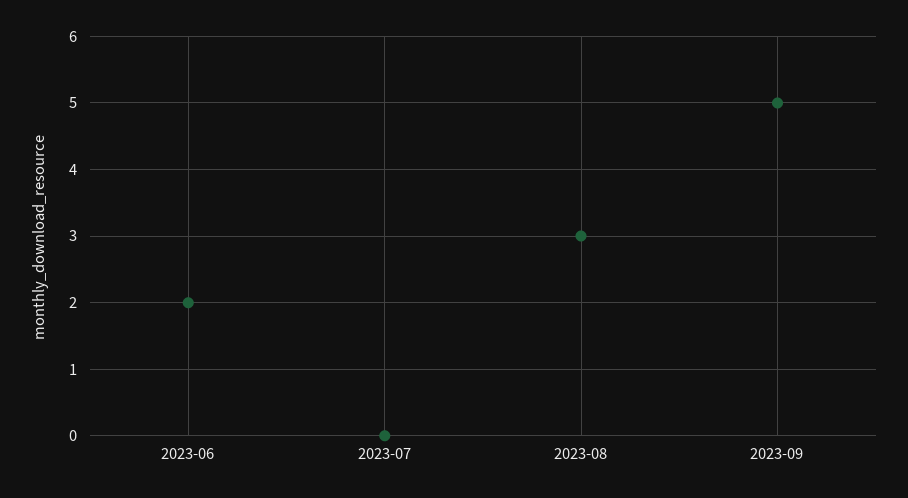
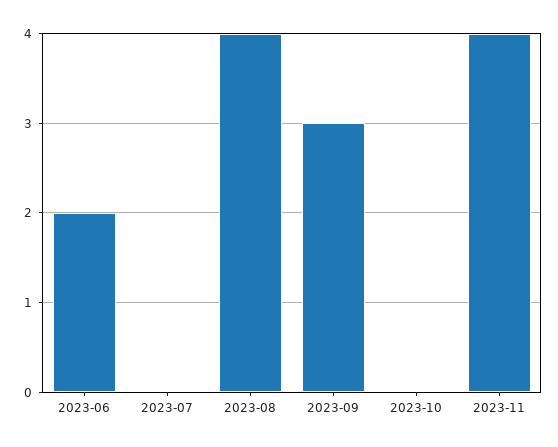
2023-08: 3 -> 4
2023-09: 5 -> 3
2023-10: none -> 0
2023-11: none -> 4

